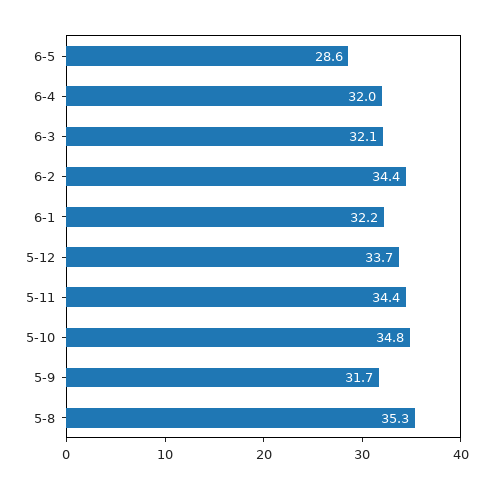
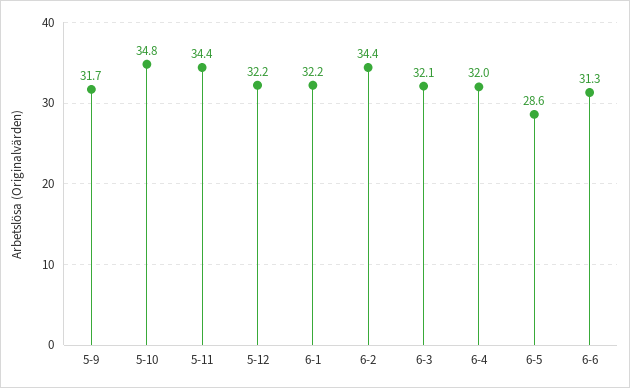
5-12: 33.7 -> 32.2
5-8: 35.3 -> none
6-6: none -> 31.3

